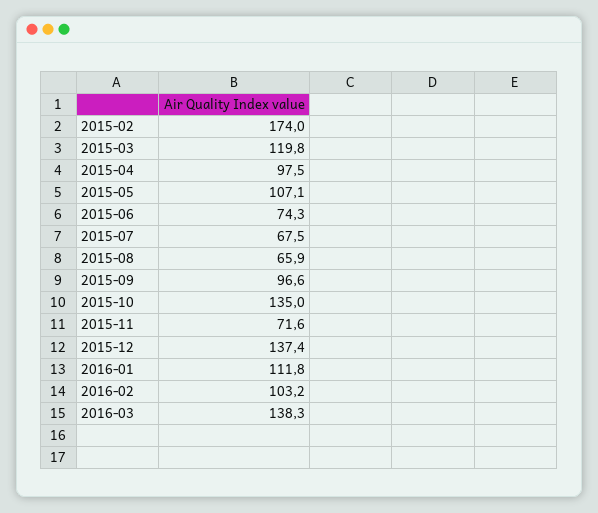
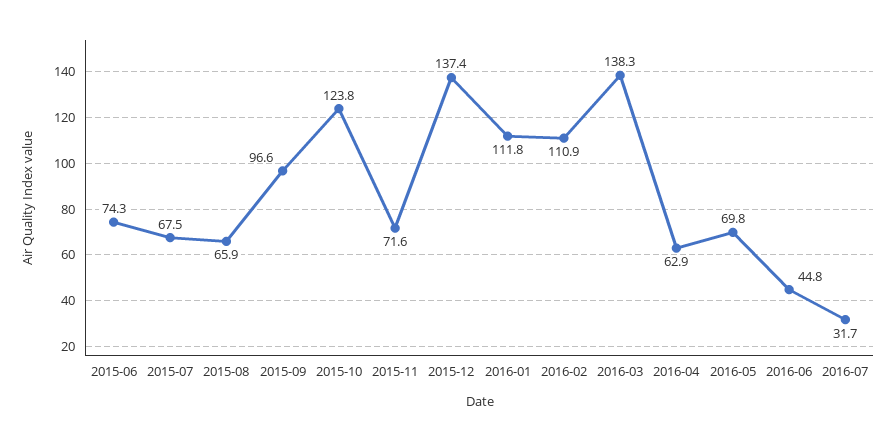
2015-02: 174 -> none
2015-03: 119.8 -> none
2015-04: 97.5 -> none
2015-05: 107.1 -> none
2015-10: 135 -> 123.8
2016-02: 103.2 -> 110.9
2016-04: none -> 62.9
2016-05: none -> 69.8
2016-06: none -> 44.8
2016-07: none -> 31.7

